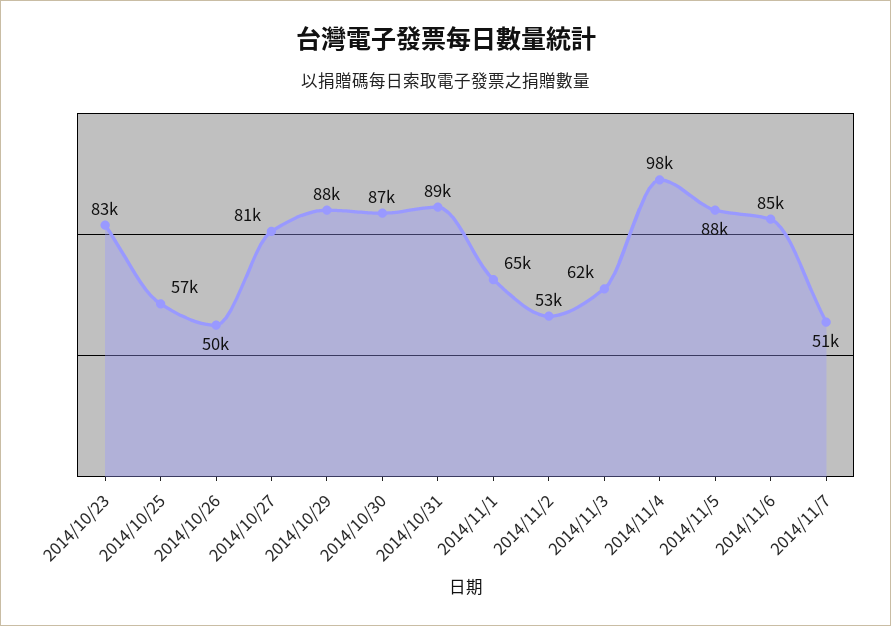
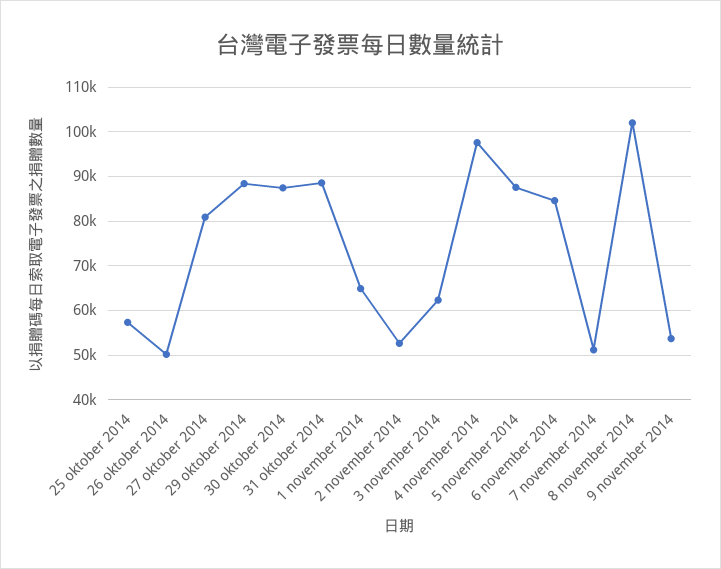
2014/10/23: 83000 -> none
8 november 2014: none -> 102000
9 november 2014: none -> 54000

